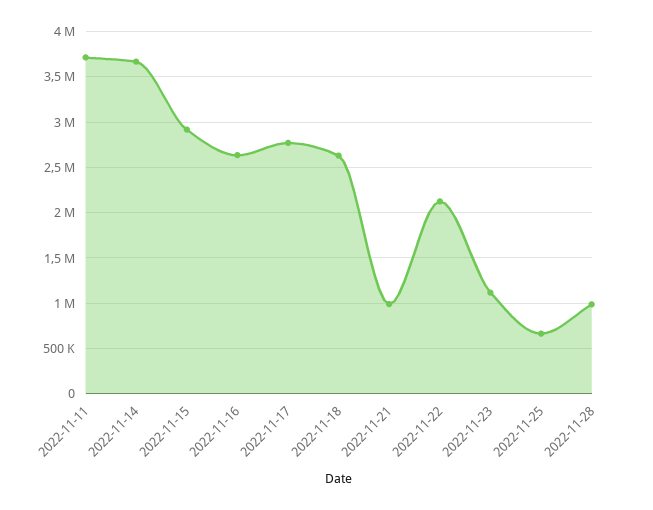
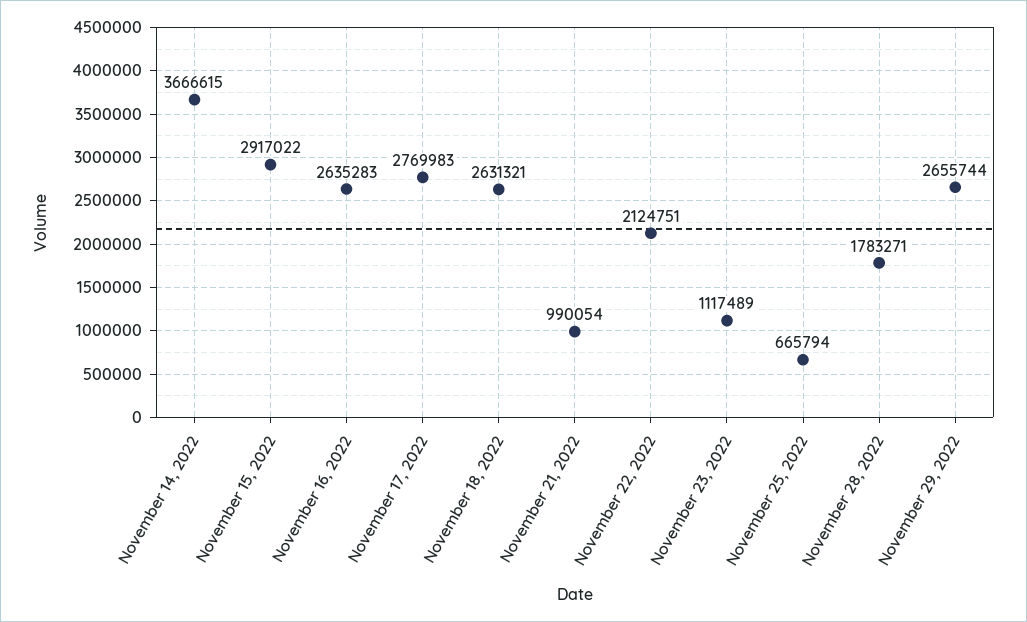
2022-11-11: 3700000 -> none
2022-11-28: 1000000 -> 1783271
November 29, 2022: none -> 2655744

